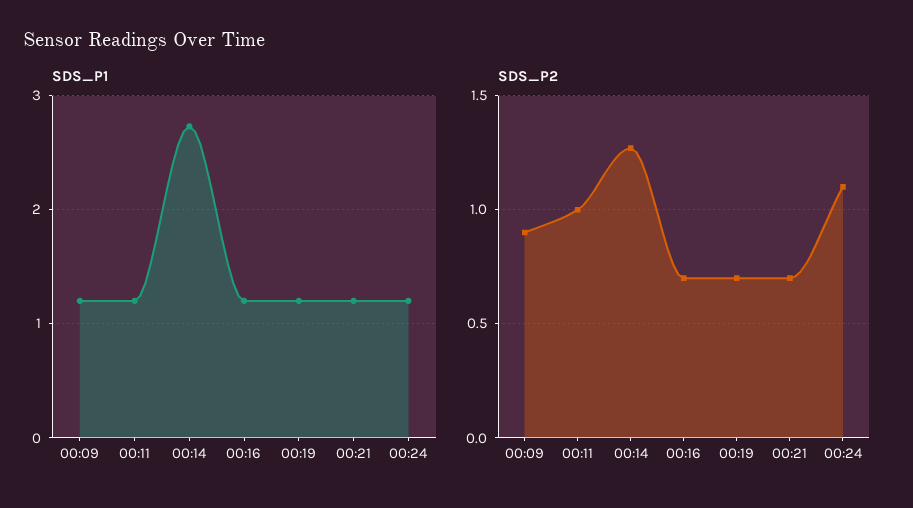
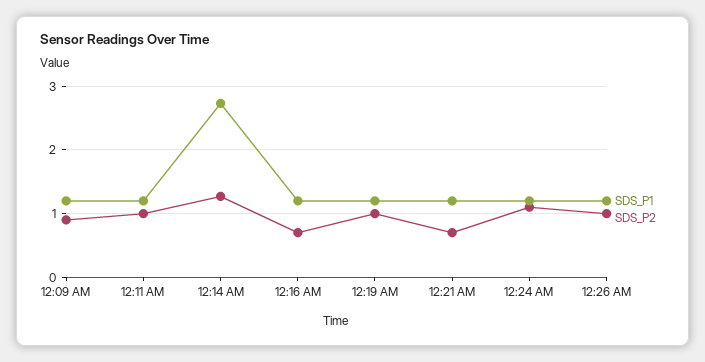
SDS_P2, 00:19: 0.7 -> 1
SDS_P1, 12:26 AM: none -> 1.2
SDS_P2, 12:26 AM: none -> 1

